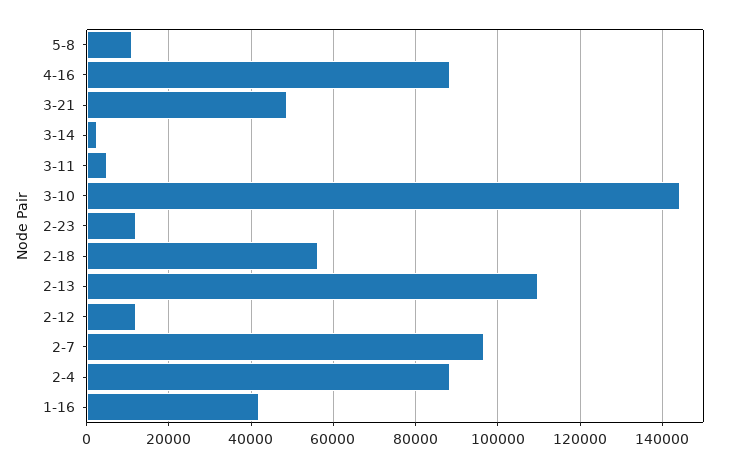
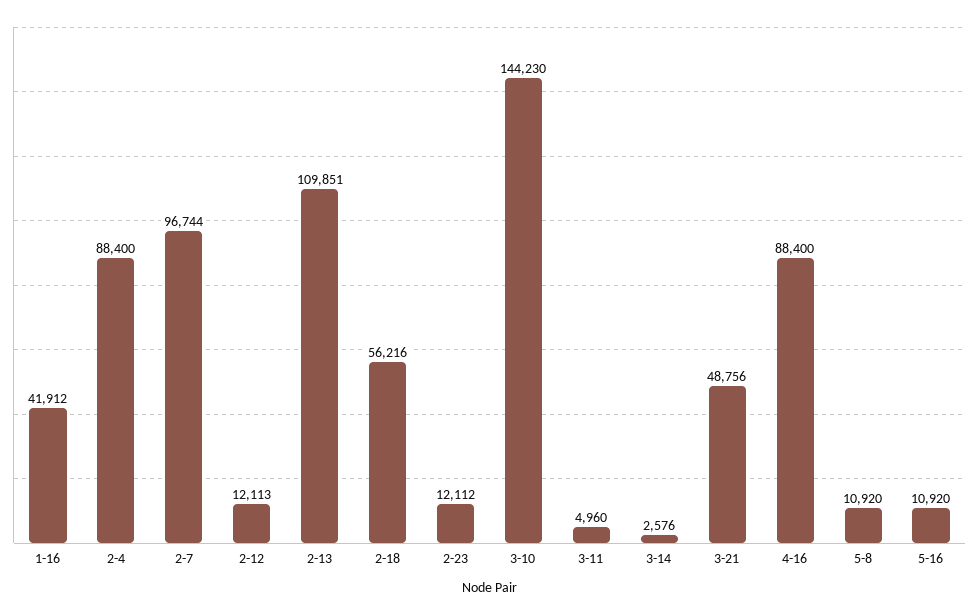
5-16: none -> 10920

